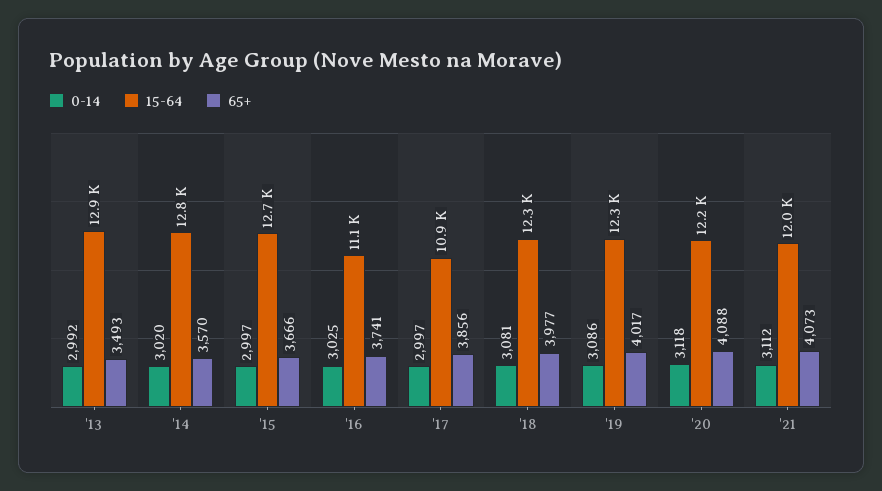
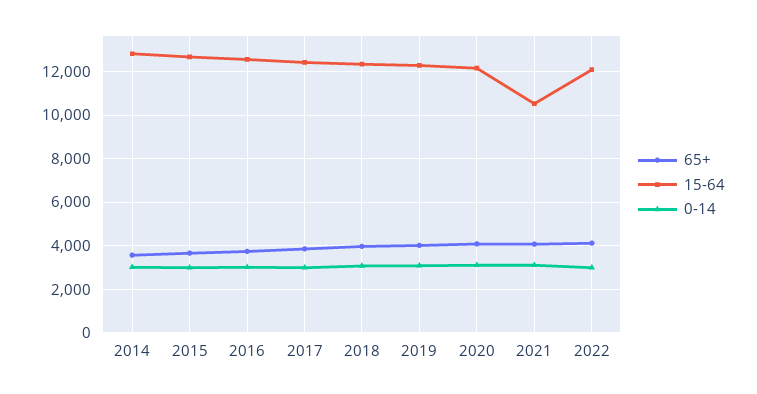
0-14, '13: 2992 -> none
15-64, '13: 12900 -> none
65+, '13: 3493 -> none
15-64, '16: 11100 -> 12500
15-64, '17: 10900 -> 12500
15-64, '21: 12000 -> 10500
65+, 2022: none -> 4000
15-64, 2022: none -> 12000
0-14, 2022: none -> 3000

